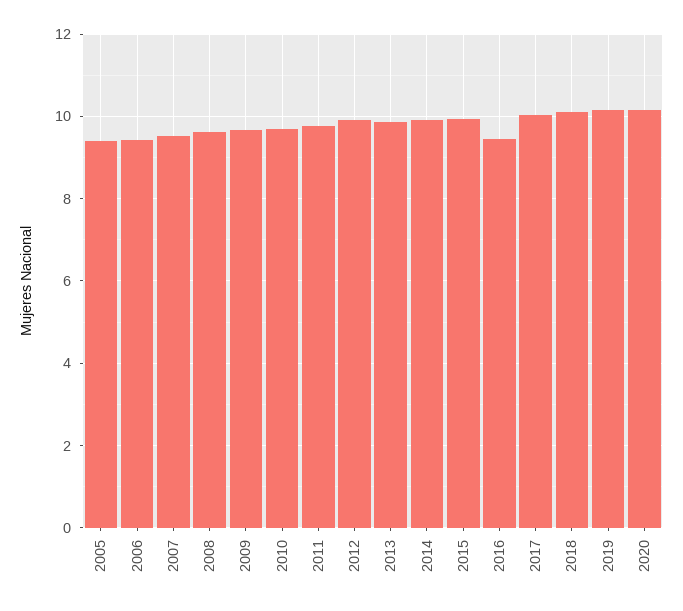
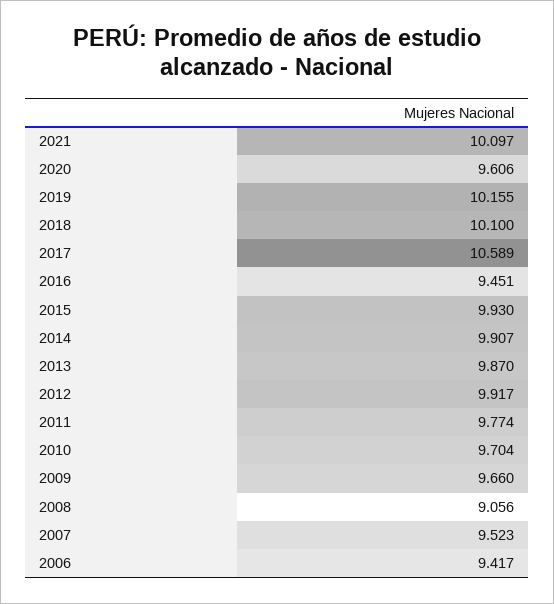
2005: 9.4 -> none
2008: 9.6 -> 9.056
2017: 10 -> 10.589
2020: 10.2 -> 9.606
2021: none -> 10.097

